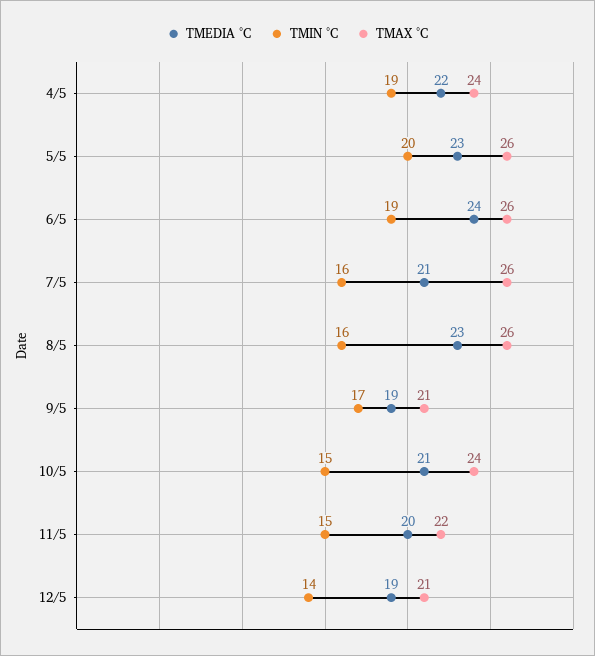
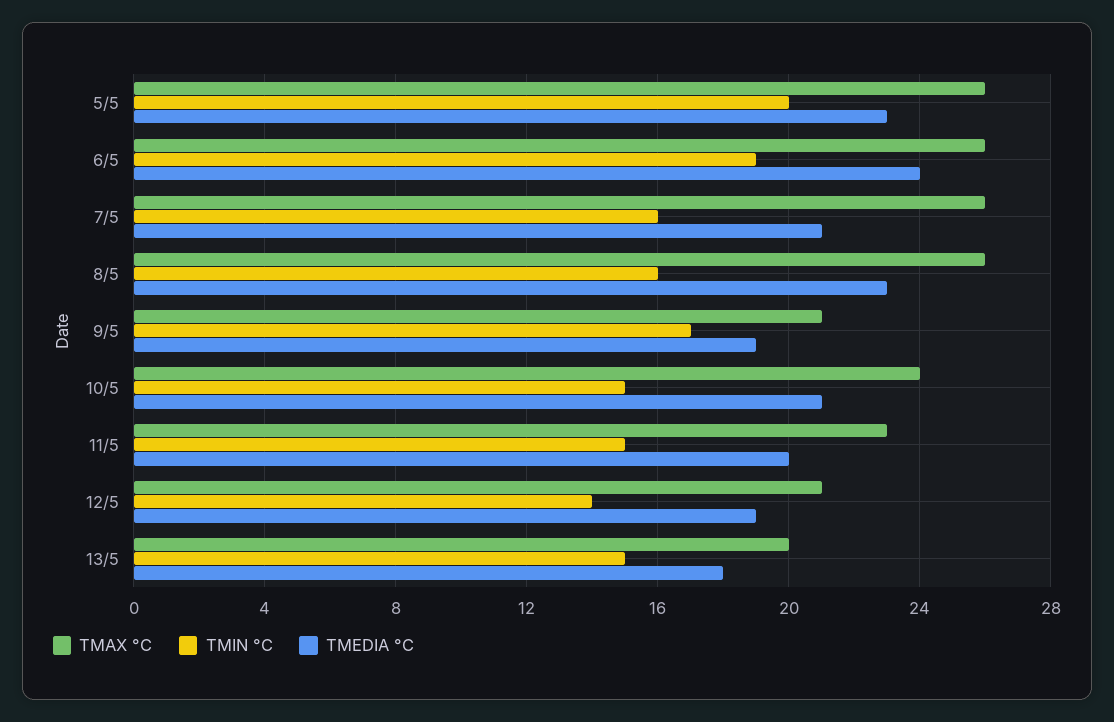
TMEDIA °C, 4/5: 22 -> none
TMIN °C, 4/5: 19 -> none
TMAX °C, 4/5: 24 -> none
TMAX °C, 11/5: 22 -> 23
TMAX °C, 13/5: none -> 20
TMIN °C, 13/5: none -> 15
TMEDIA °C, 13/5: none -> 18

